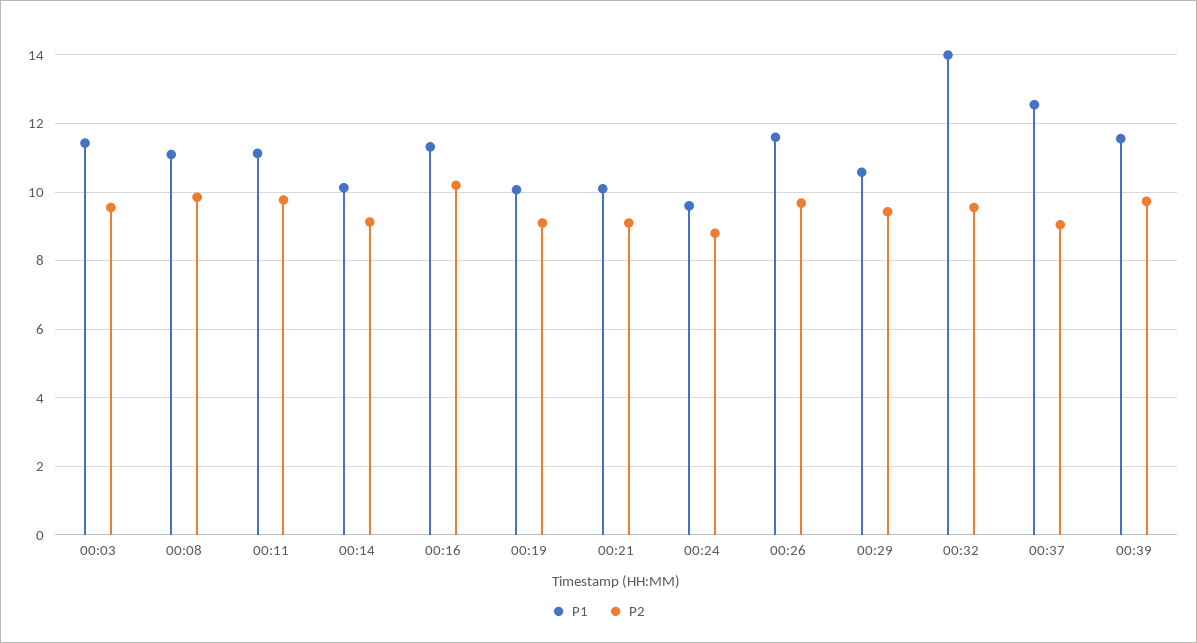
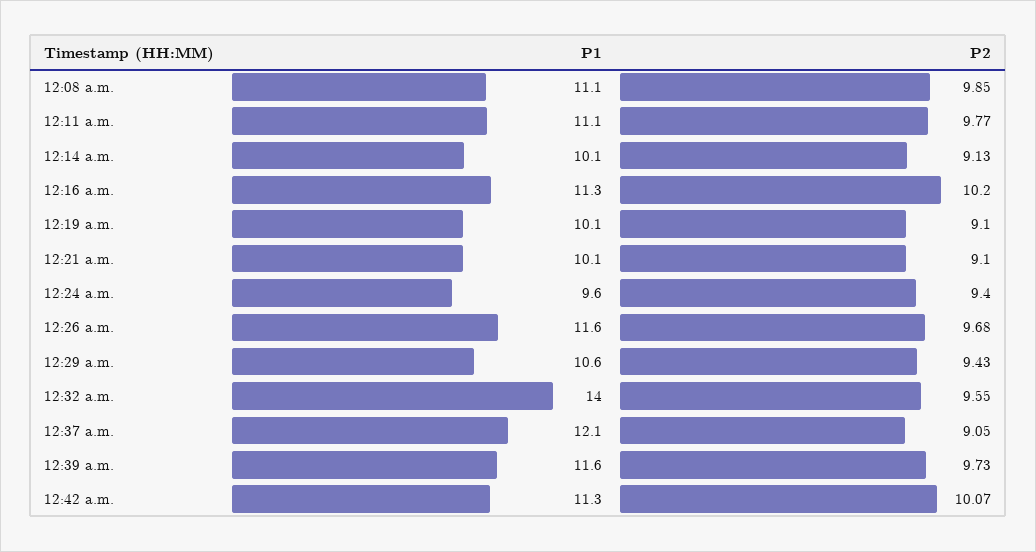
P1, 00:03: 11.4 -> none
P2, 00:03: 9.6 -> none
P2, 00:24: 8.8 -> 9.4
P1, 00:37: 12.6 -> 12.1
P1, 12:42 a.m.: none -> 11.3
P2, 12:42 a.m.: none -> 10.07

